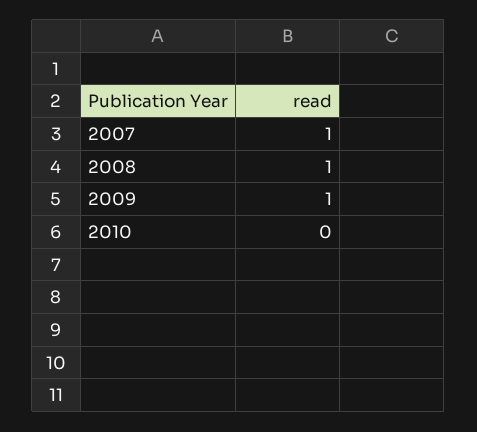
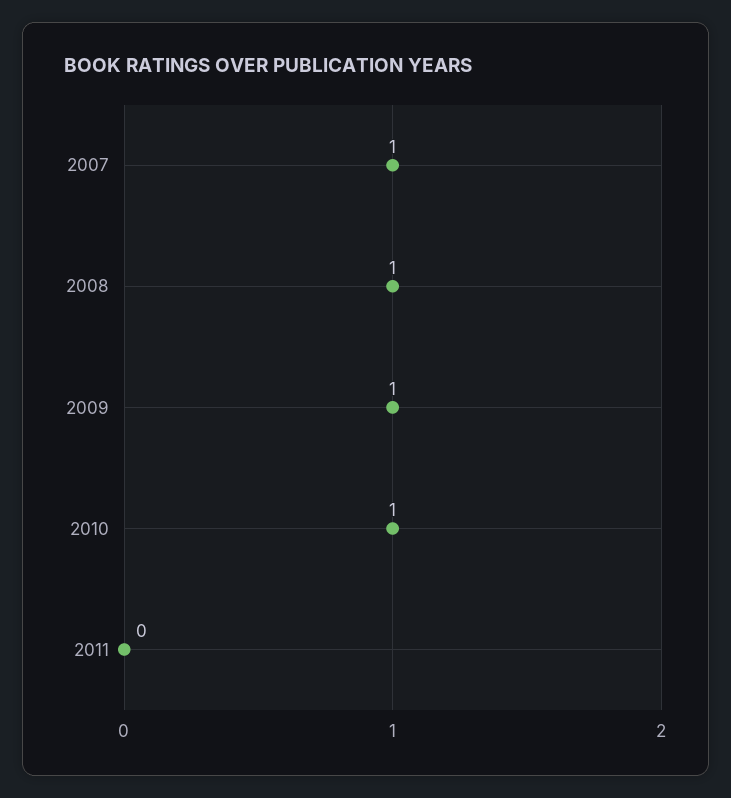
2010: 0 -> 1
2011: none -> 0

